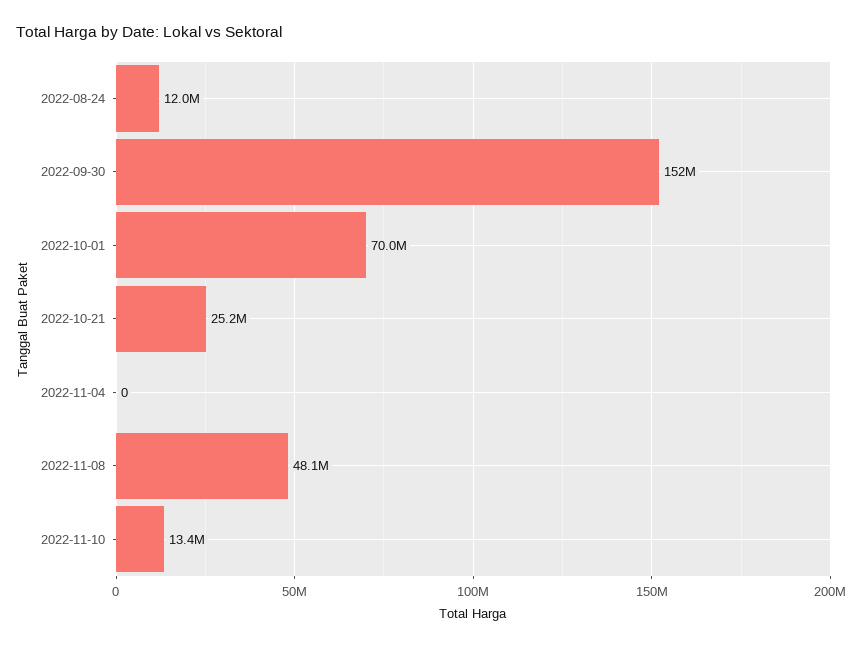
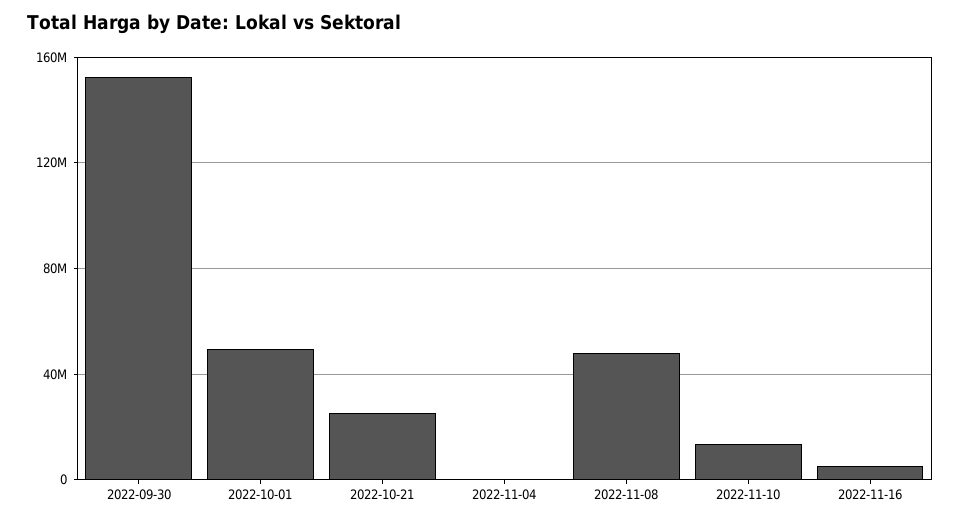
2022-08-24: 12000000 -> none
2022-10-01: 70000000 -> 50000000
2022-11-16: none -> 5000000

